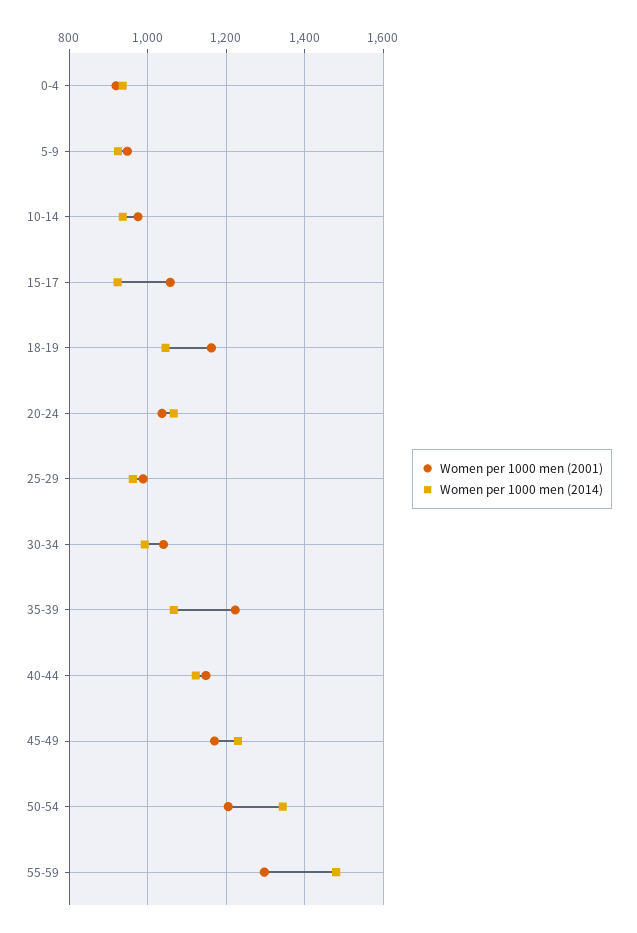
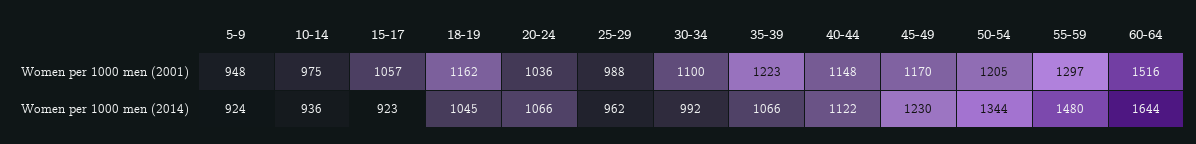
Women per 1000 men (2001), 0-4: 920 -> none
Women per 1000 men (2014), 0-4: 940 -> none
Women per 1000 men (2001), 30-34: 1040 -> 1100
Women per 1000 men (2001), 60-64: none -> 1516
Women per 1000 men (2014), 60-64: none -> 1644

